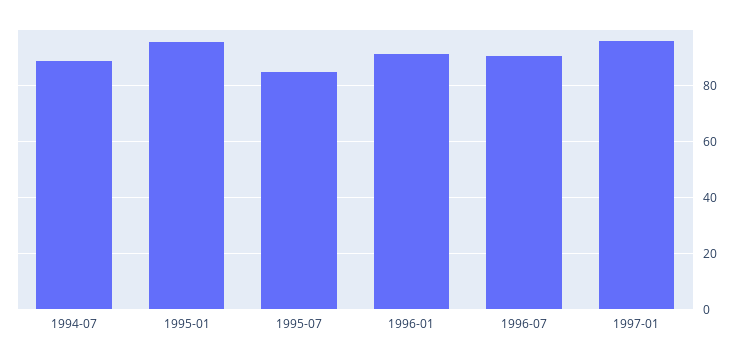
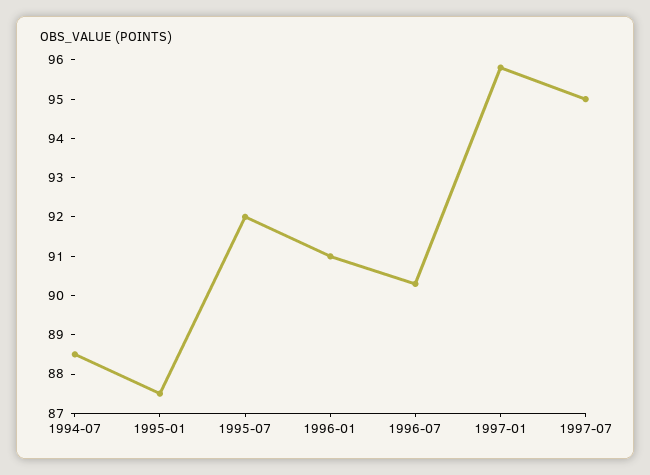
1995-01: 95 -> 87.5
1995-07: 85 -> 92
1997-07: none -> 95

